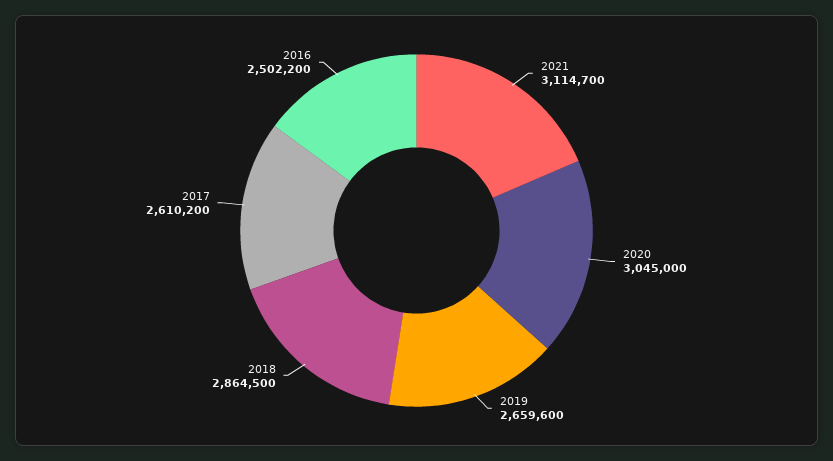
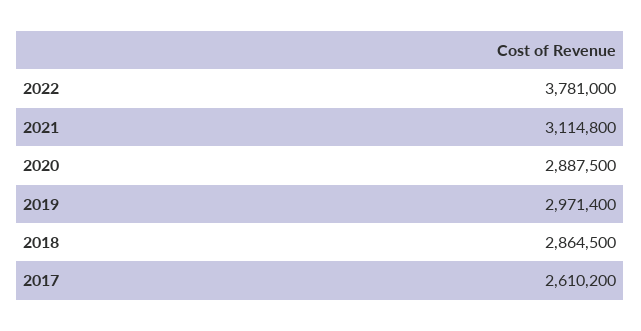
2021: 3114700 -> 3114800
2020: 3045000 -> 2887500
2019: 2659600 -> 2971400
2016: 2502200 -> none
2022: none -> 3781000

